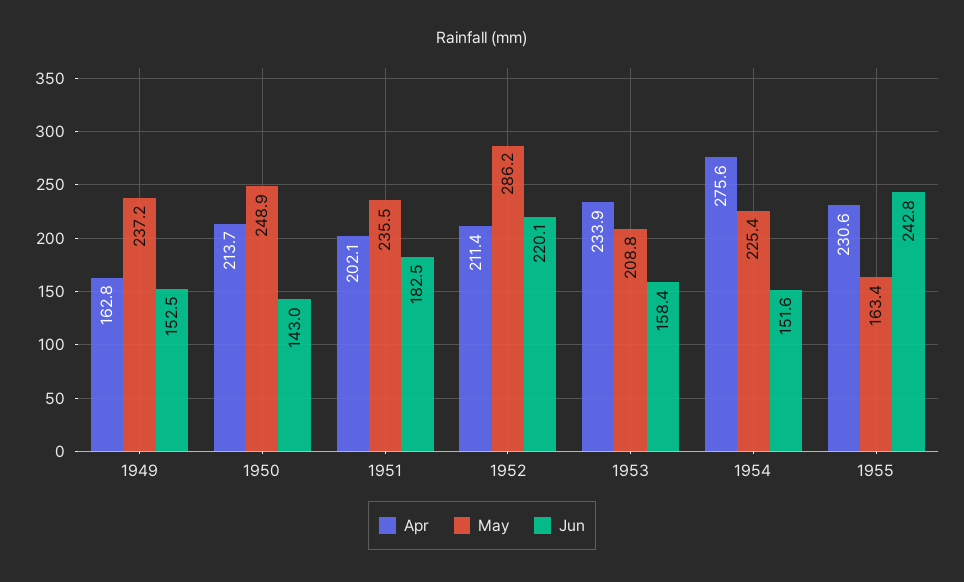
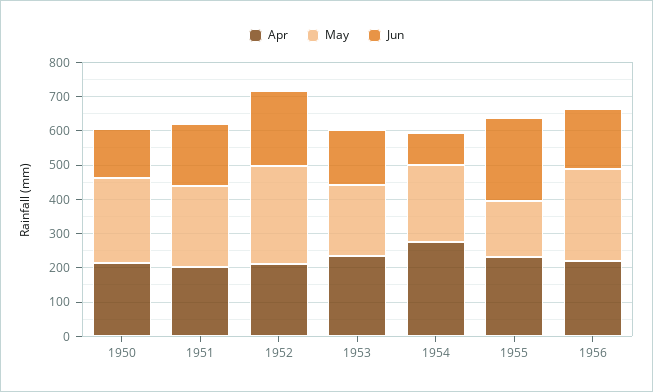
Apr, 1949: 162.8 -> none
May, 1949: 237.2 -> none
Jun, 1949: 152.5 -> none
Jun, 1954: 151.6 -> 100
Apr, 1956: none -> 225
May, 1956: none -> 275
Jun, 1956: none -> 175

